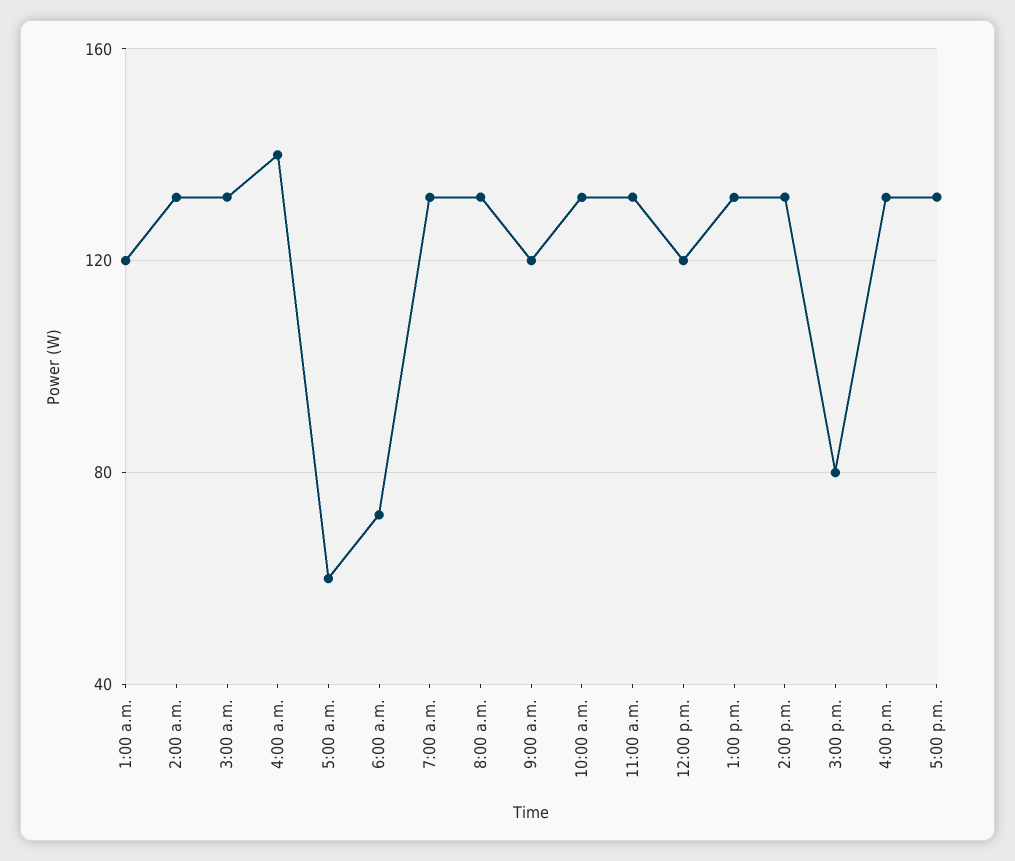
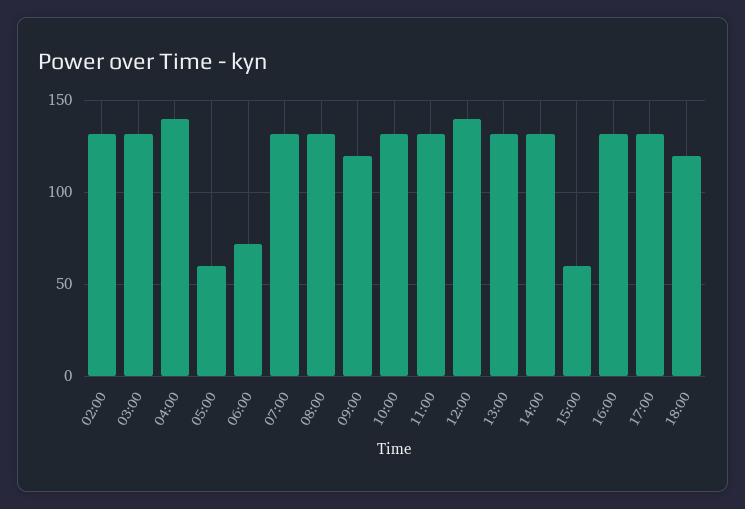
1:00 a.m.: 120 -> none
12:00 p.m.: 120 -> 140
3:00 p.m.: 80 -> 60
18:00: none -> 120

